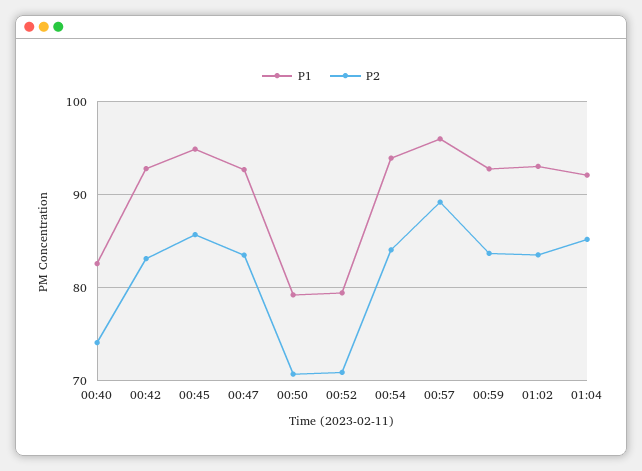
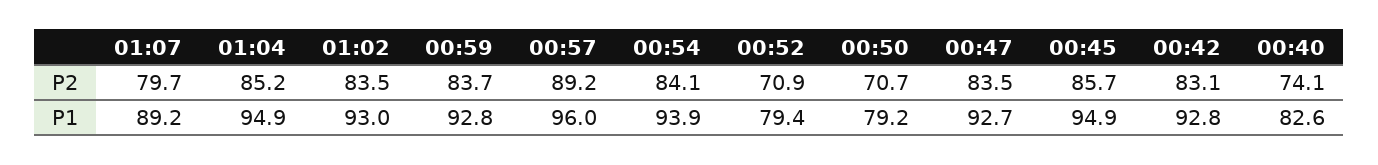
P1, 01:04: 92 -> 94.9
P2, 01:07: none -> 79.7
P1, 01:07: none -> 89.2

